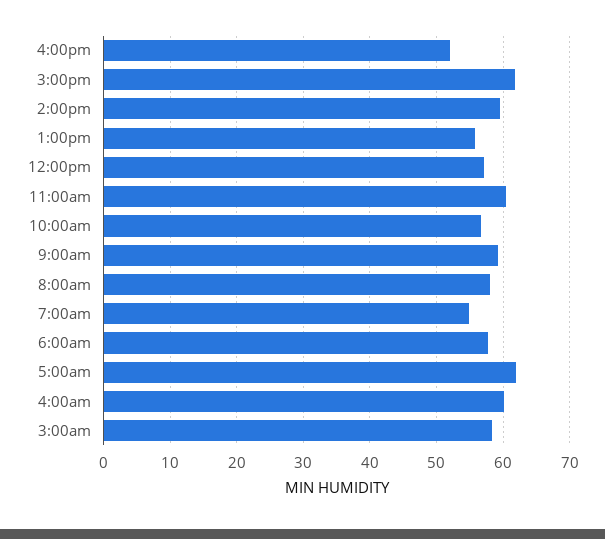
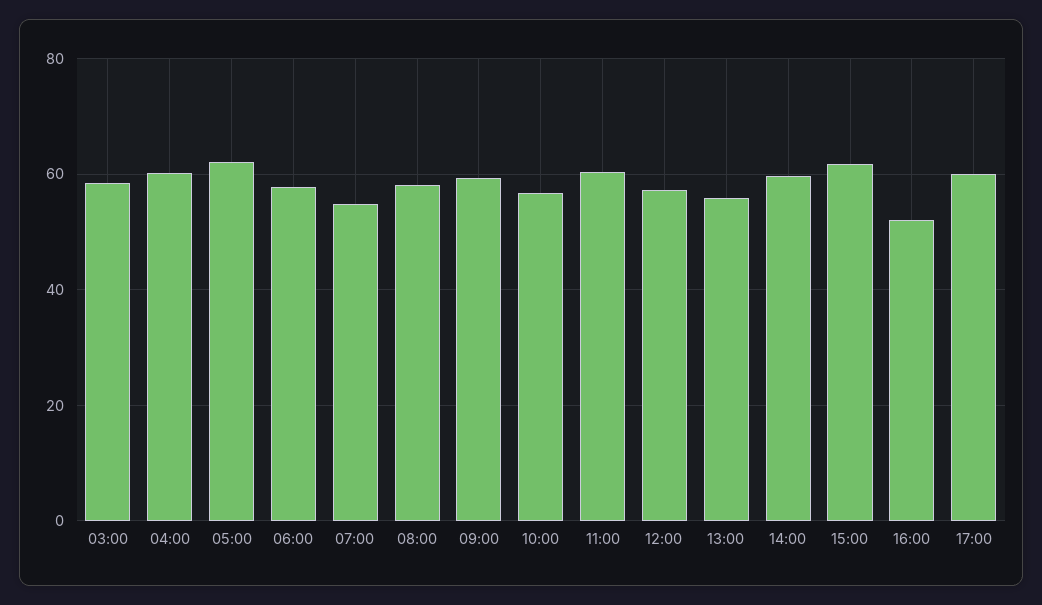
17:00: none -> 60

